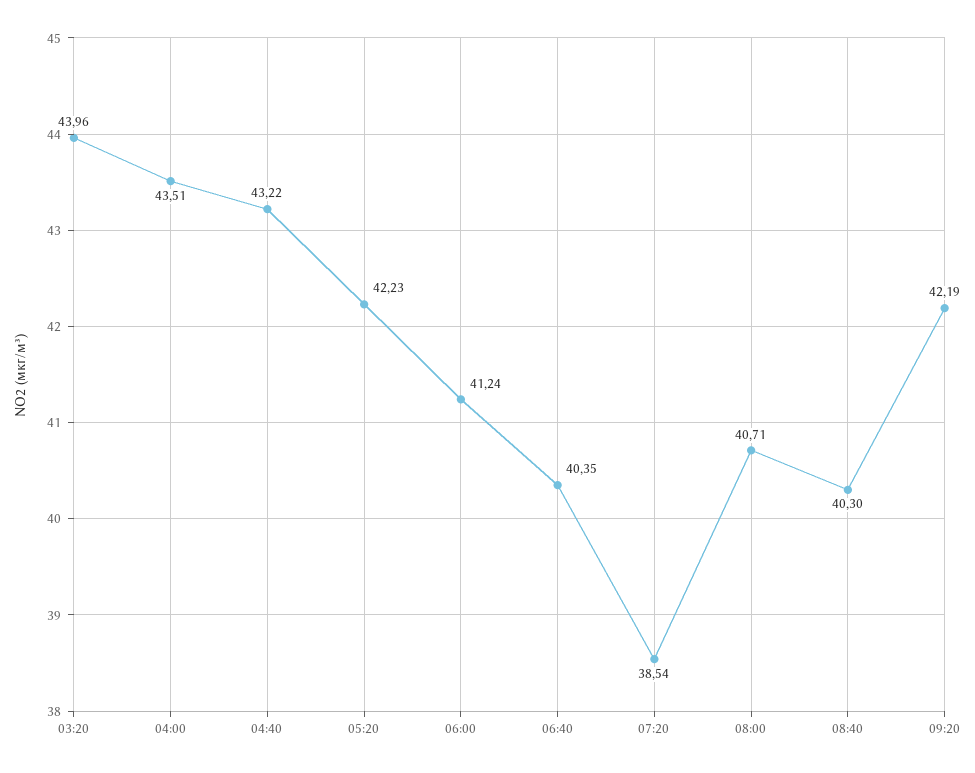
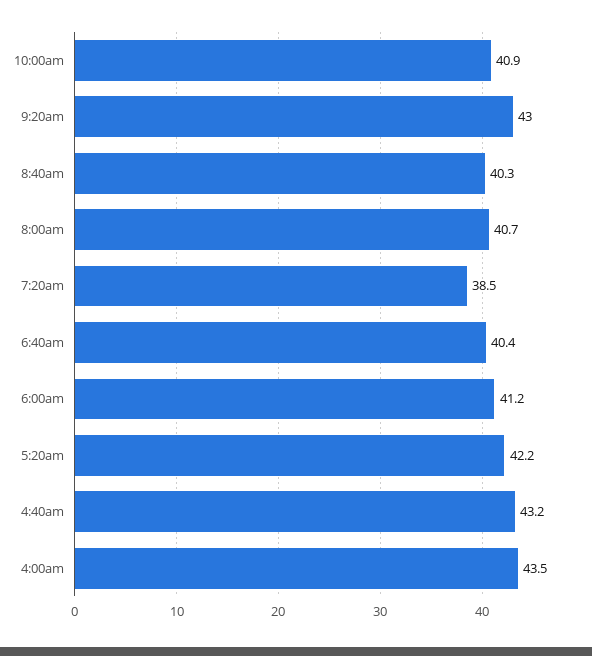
03:20: 43.96 -> none
09:20: 42.19 -> 43
10:00am: none -> 40.9

